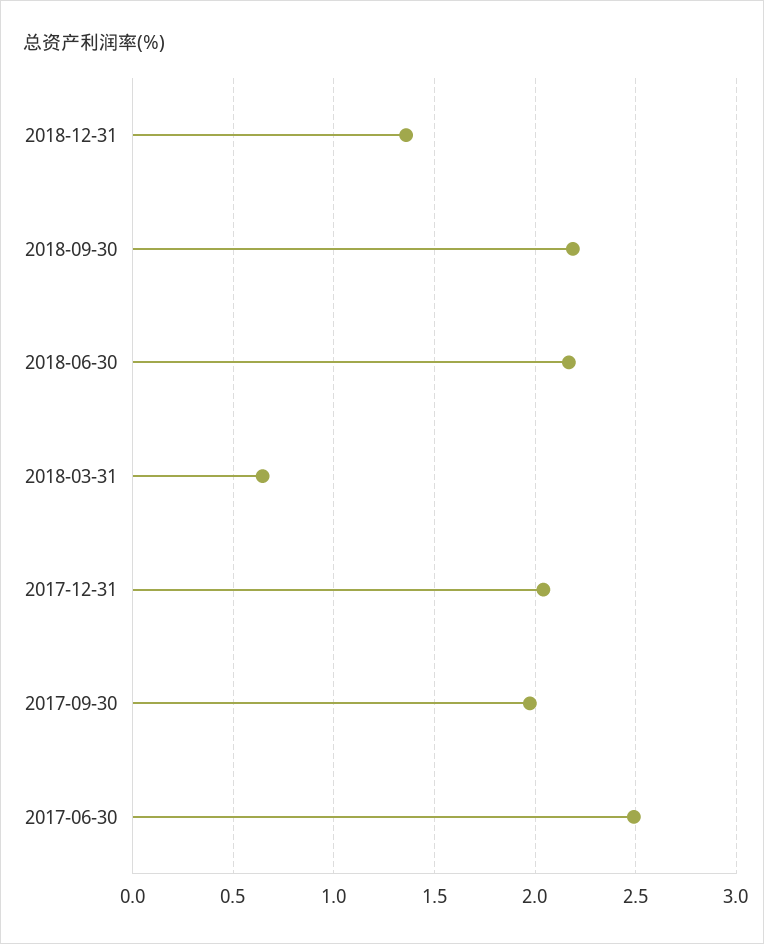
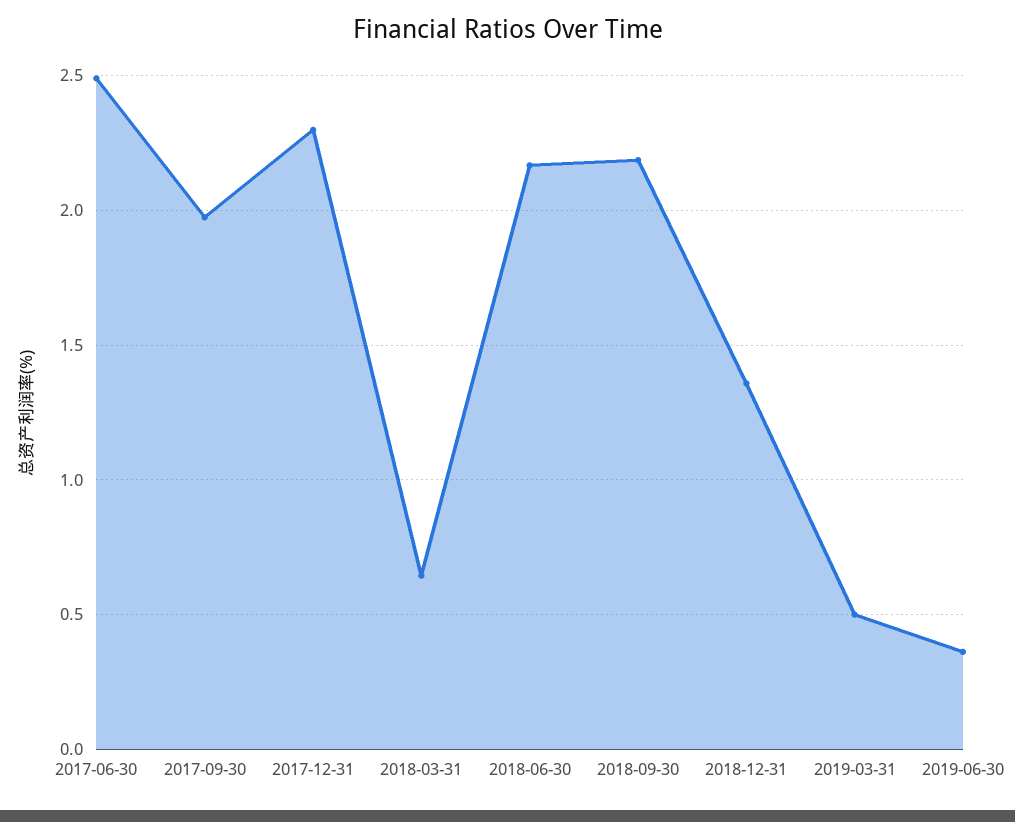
2017-12-31: 2.05 -> 2.3
2019-03-31: none -> 0.5
2019-06-30: none -> 0.35

